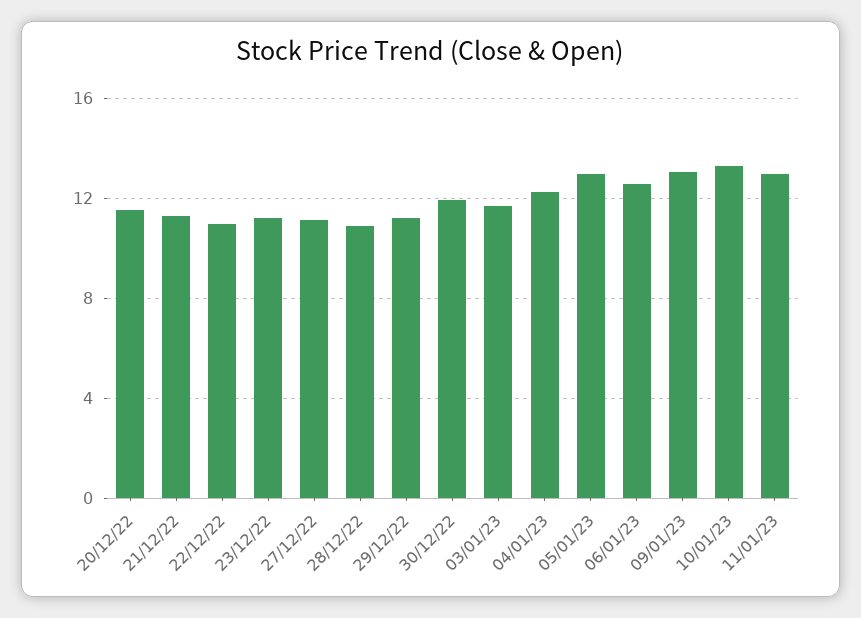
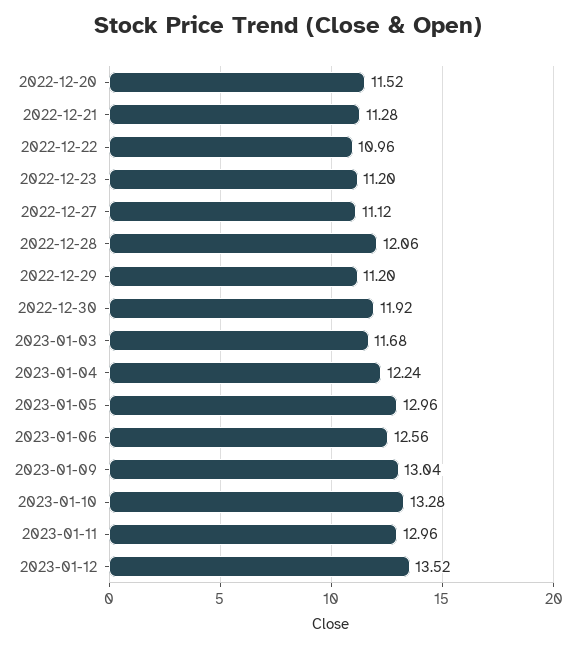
28/12/22: 11 -> 12.06
2023-01-12: none -> 13.52

